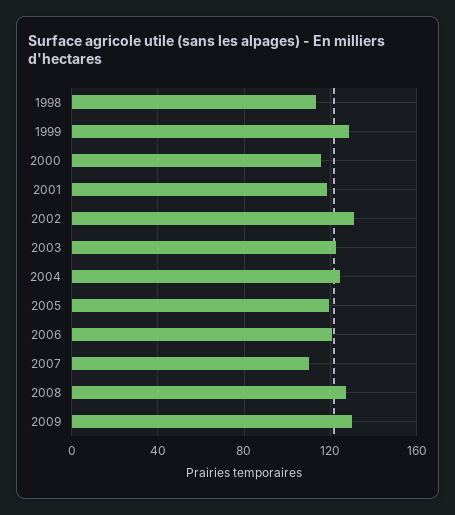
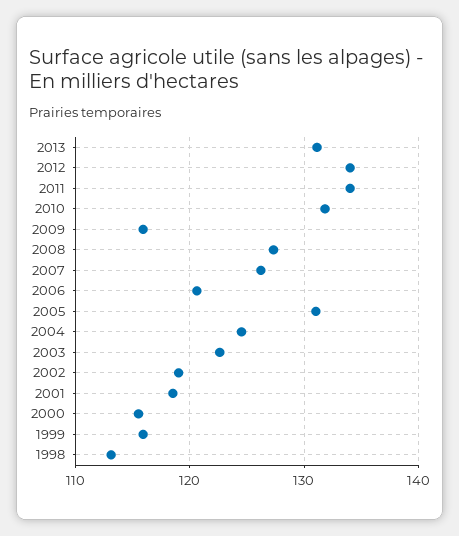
1999: 130 -> 116
2002: 130 -> 119
2005: 120 -> 131
2007: 110 -> 126
2009: 130 -> 116
2013: none -> 131
2012: none -> 134
2011: none -> 134
2010: none -> 132

